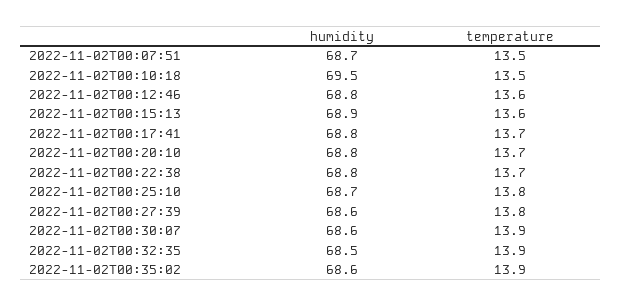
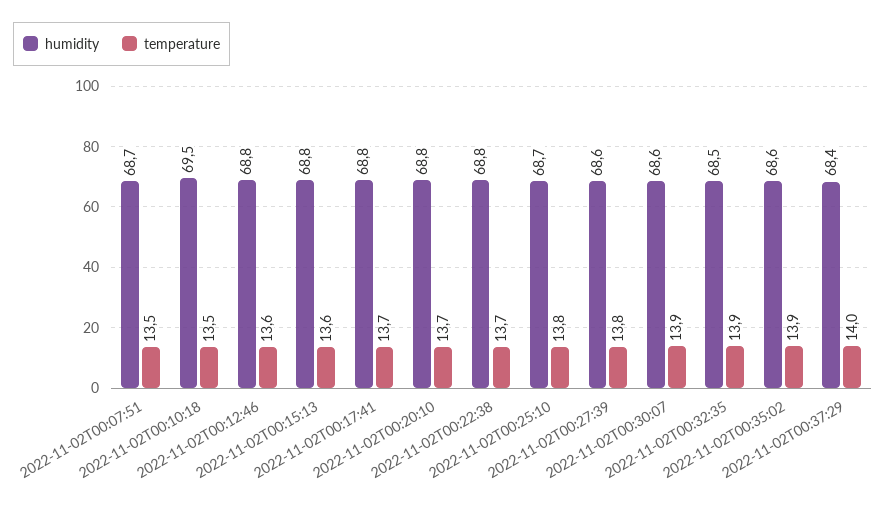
humidity, 2022-11-02T00:15:13: 68.9 -> 68.8
humidity, 2022-11-02T00:37:29: none -> 68.4
temperature, 2022-11-02T00:37:29: none -> 14

